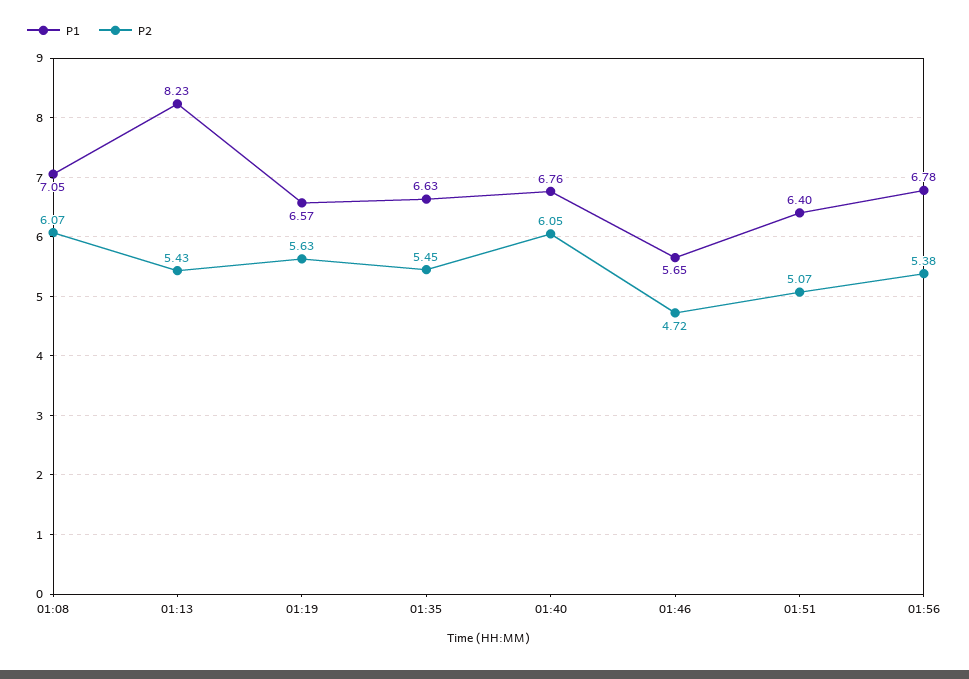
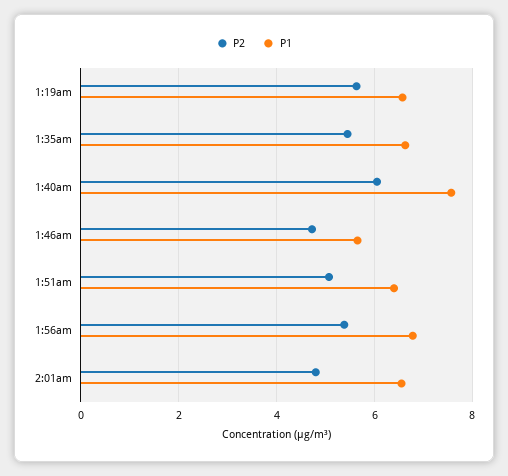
P1, 01:08: 7.05 -> none
P2, 01:08: 6.07 -> none
P1, 01:13: 8.23 -> none
P2, 01:13: 5.43 -> none
P1, 01:40: 6.76 -> 7.6
P2, 2:01am: none -> 4.8
P1, 2:01am: none -> 6.6

